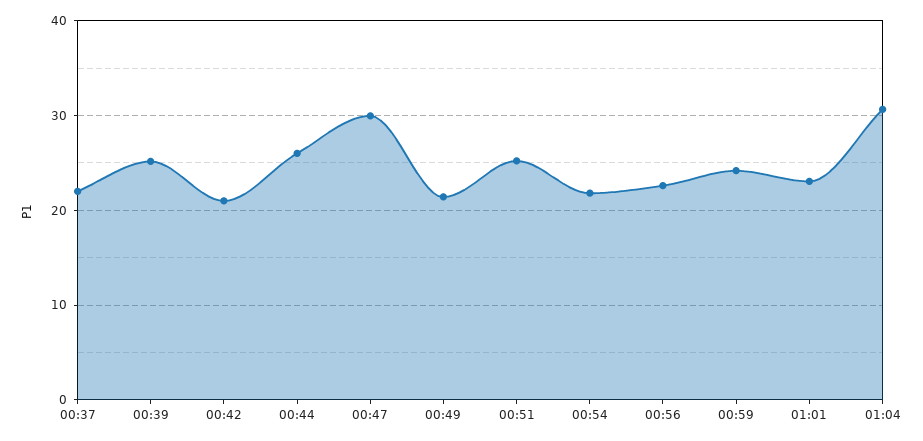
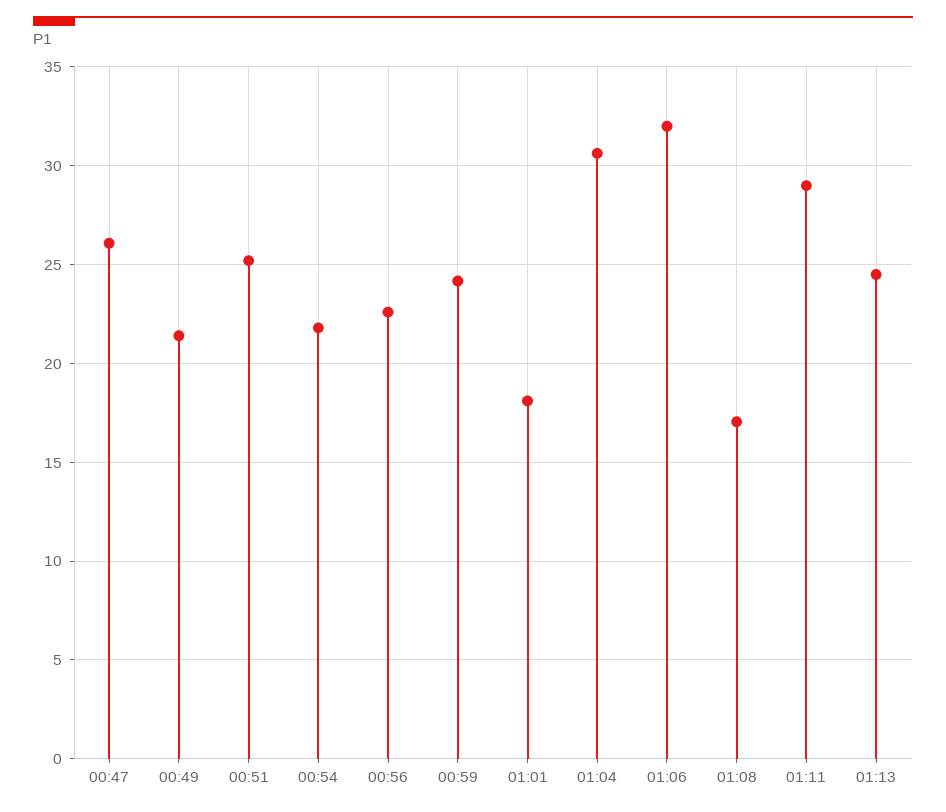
00:37: 22 -> none
00:39: 25 -> none
00:42: 21 -> none
00:44: 26 -> none
00:47: 30 -> 26
01:01: 23 -> 18
01:06: none -> 32
01:08: none -> 17
01:11: none -> 29
01:13: none -> 24.5

